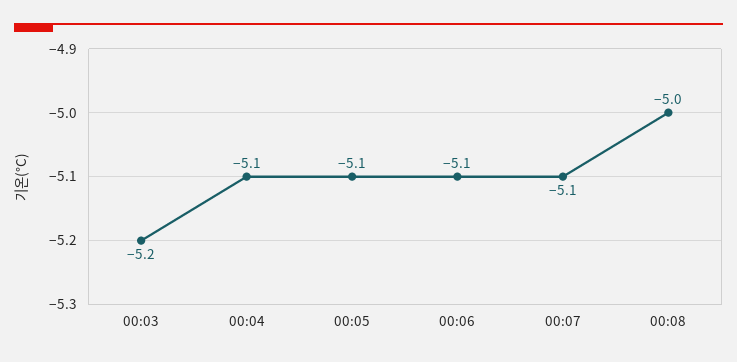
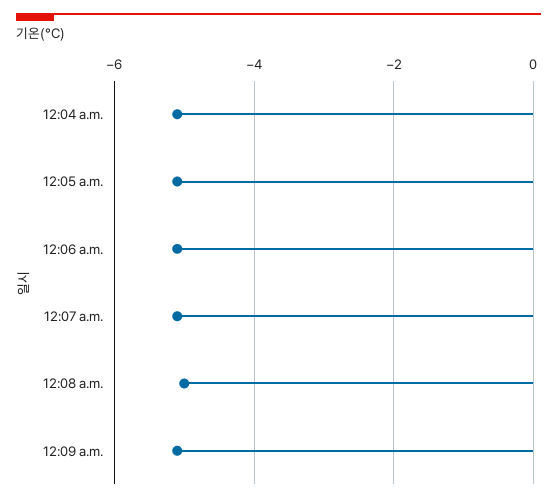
00:03: -5.2 -> none
12:09 a.m.: none -> -5

